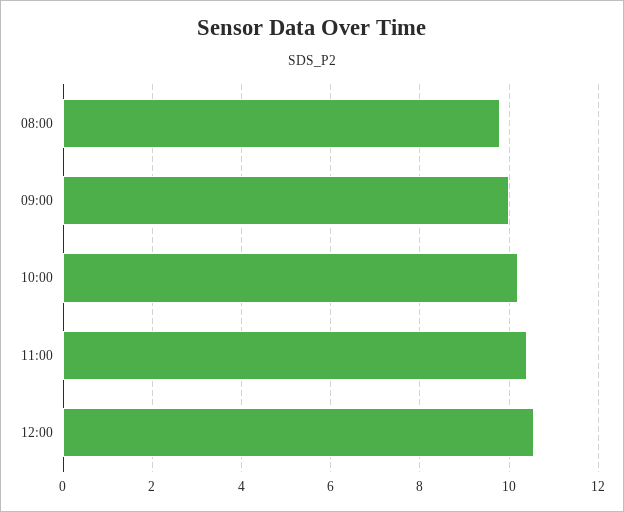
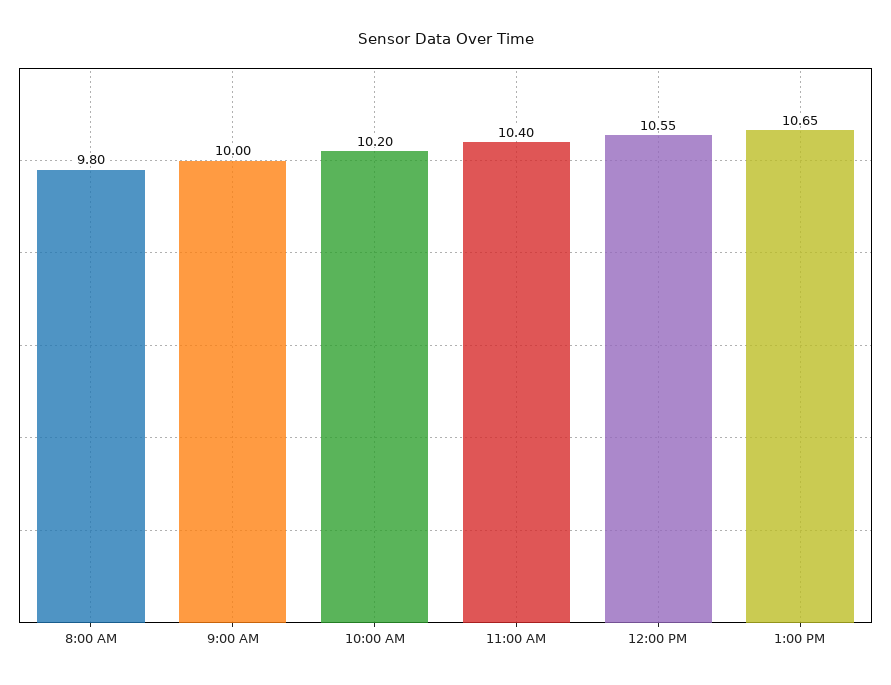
1:00 PM: none -> 10.65

